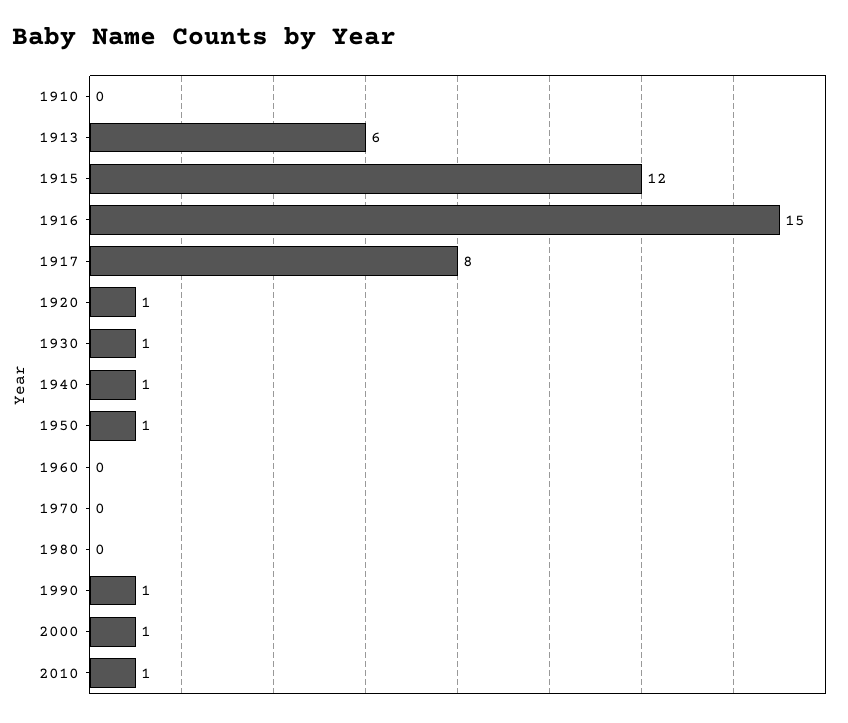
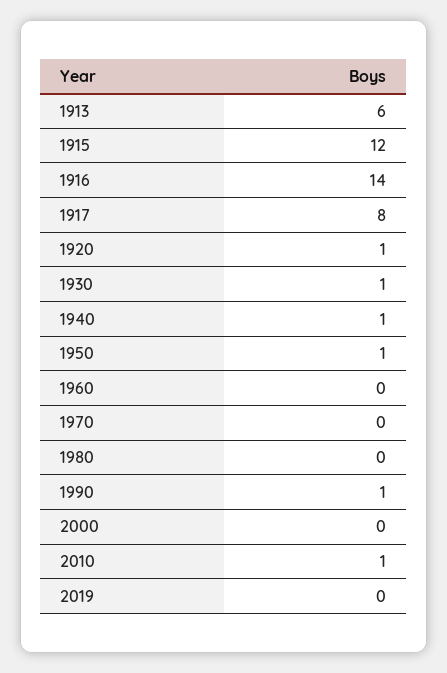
1910: 0 -> none
1916: 15 -> 14
2000: 1 -> 0
2019: none -> 0

